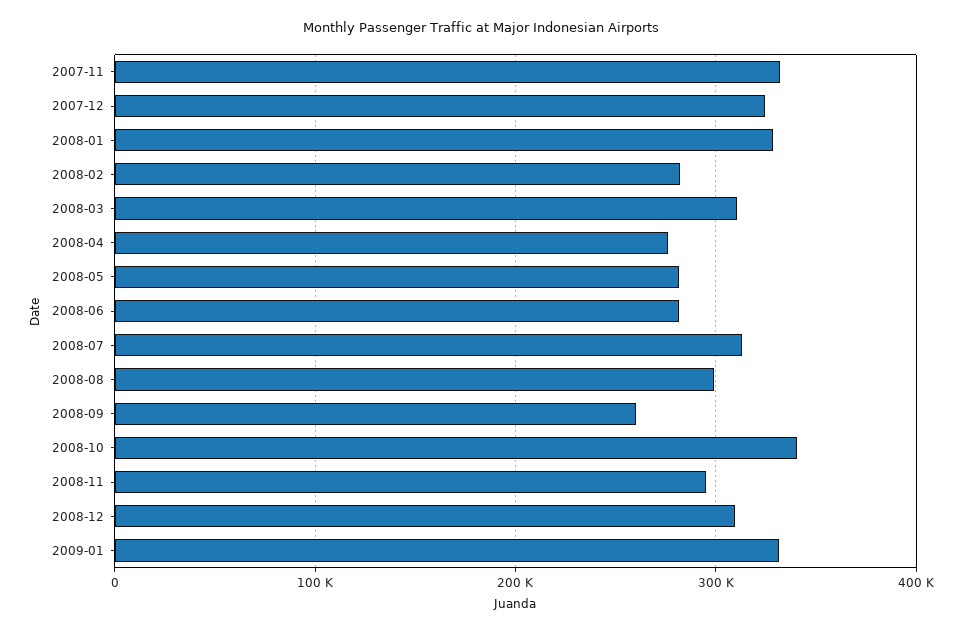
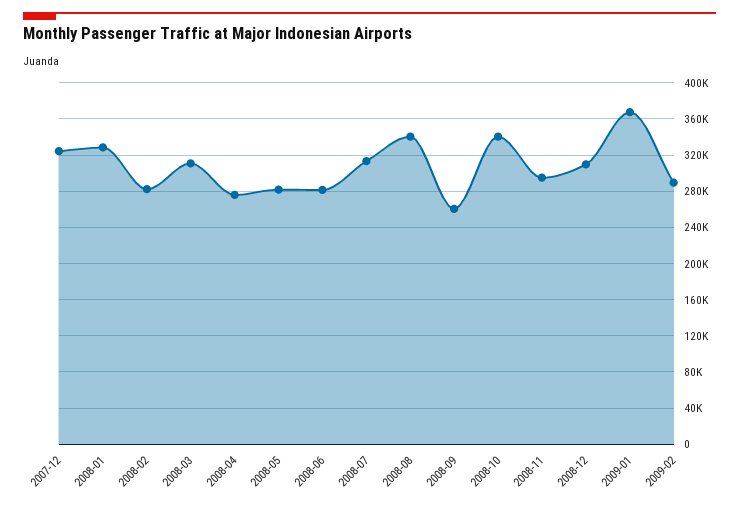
2007-11: 330000 -> none
2008-08: 300000 -> 340000
2009-01: 330000 -> 370000
2009-02: none -> 290000

